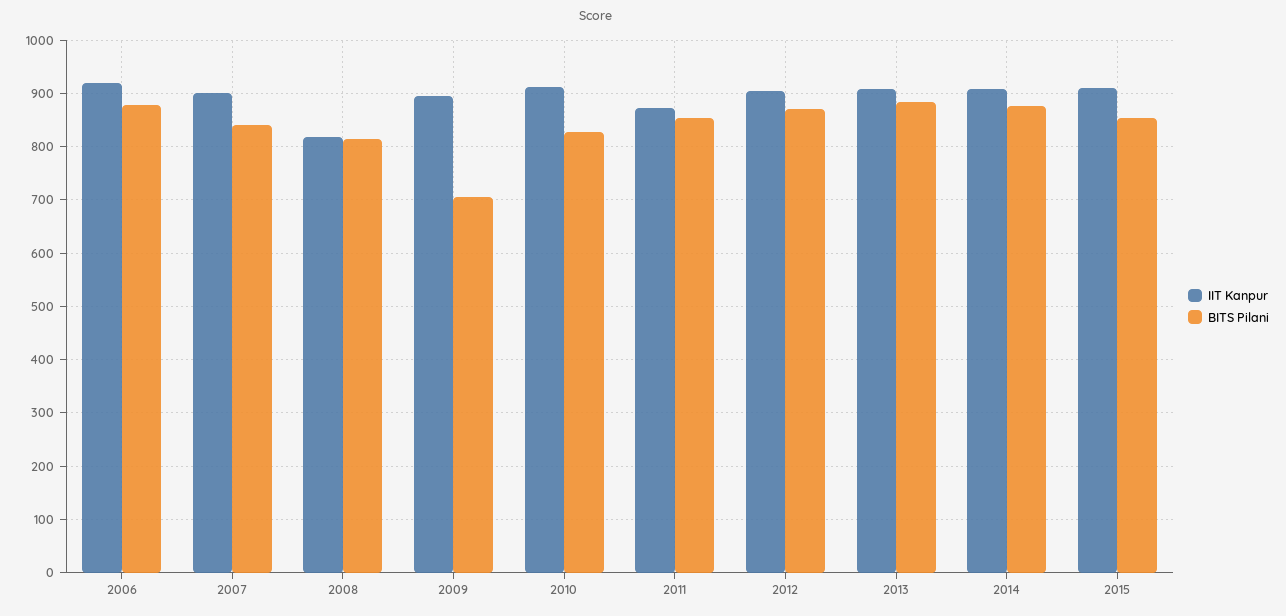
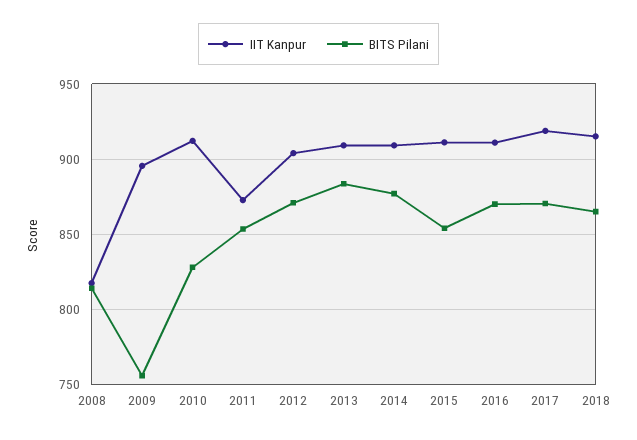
IIT Kanpur, 2006: 920 -> none
BITS Pilani, 2006: 880 -> none
IIT Kanpur, 2007: 900 -> none
BITS Pilani, 2007: 840 -> none
BITS Pilani, 2009: 700 -> 755
IIT Kanpur, 2016: none -> 910
BITS Pilani, 2016: none -> 870
IIT Kanpur, 2017: none -> 920
BITS Pilani, 2017: none -> 870
IIT Kanpur, 2018: none -> 915
BITS Pilani, 2018: none -> 865

